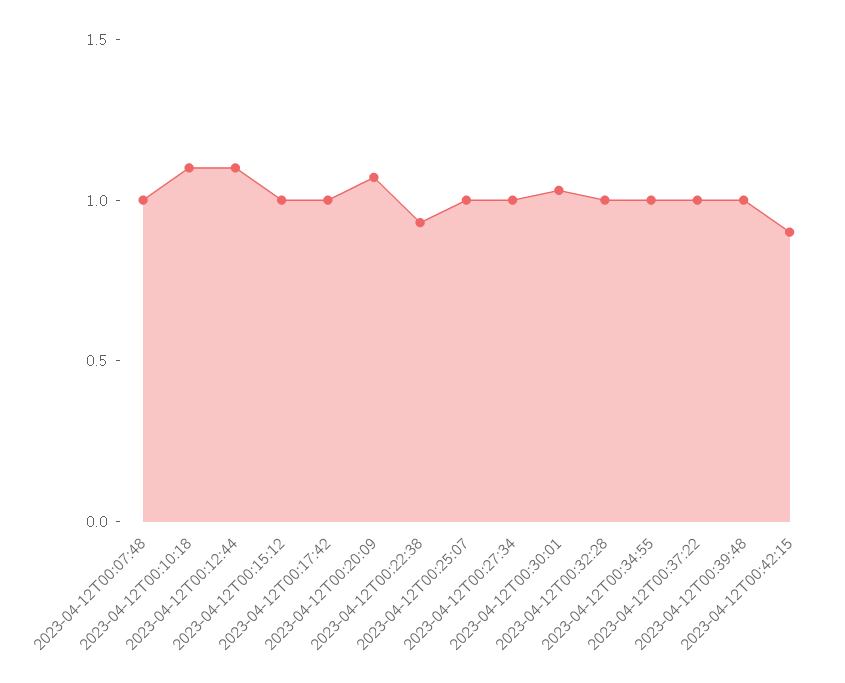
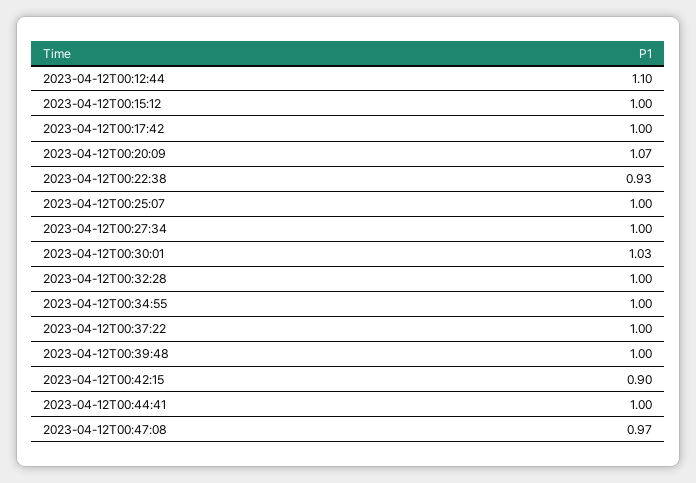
2023-04-12T00:07:48: 1 -> none
2023-04-12T00:10:18: 1.1 -> none
2023-04-12T00:44:41: none -> 1
2023-04-12T00:47:08: none -> 0.97

